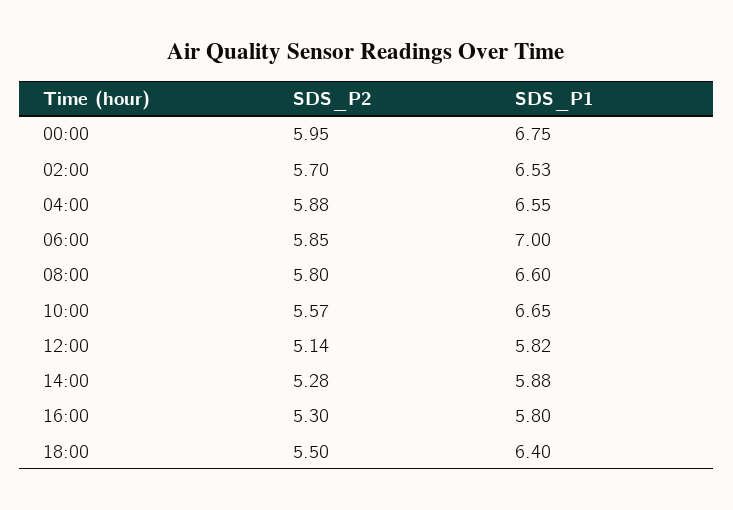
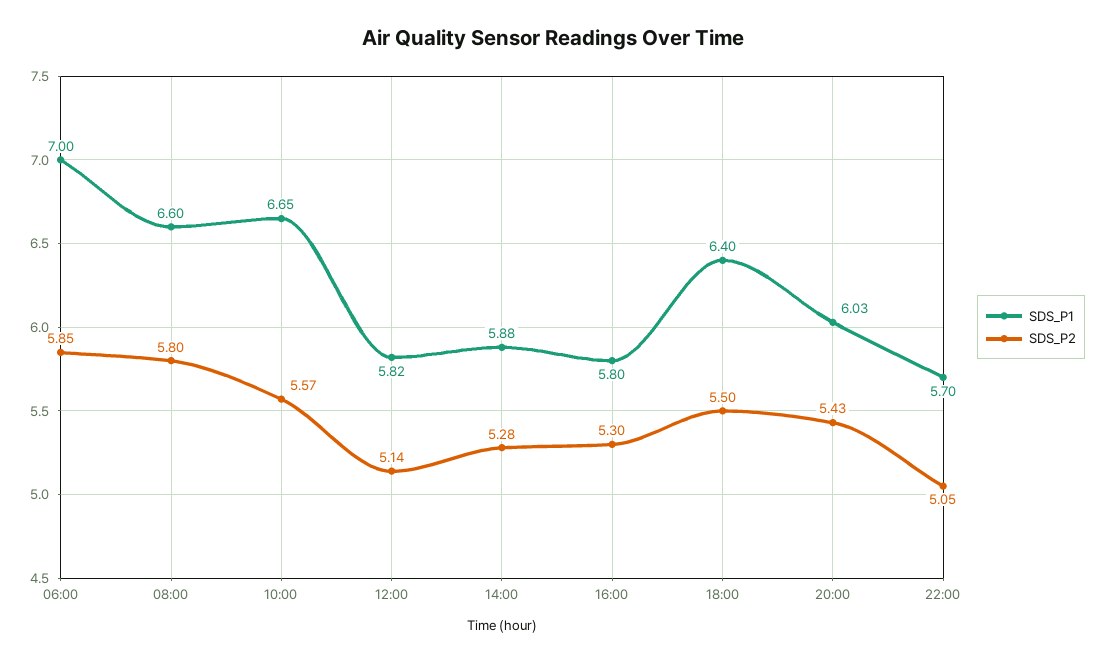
SDS_P2, 00:00: 5.95 -> none
SDS_P1, 00:00: 6.75 -> none
SDS_P2, 02:00: 5.7 -> none
SDS_P1, 02:00: 6.53 -> none
SDS_P2, 04:00: 5.88 -> none
SDS_P1, 04:00: 6.55 -> none
SDS_P1, 20:00: none -> 6.03
SDS_P2, 20:00: none -> 5.43
SDS_P1, 22:00: none -> 5.7
SDS_P2, 22:00: none -> 5.05

